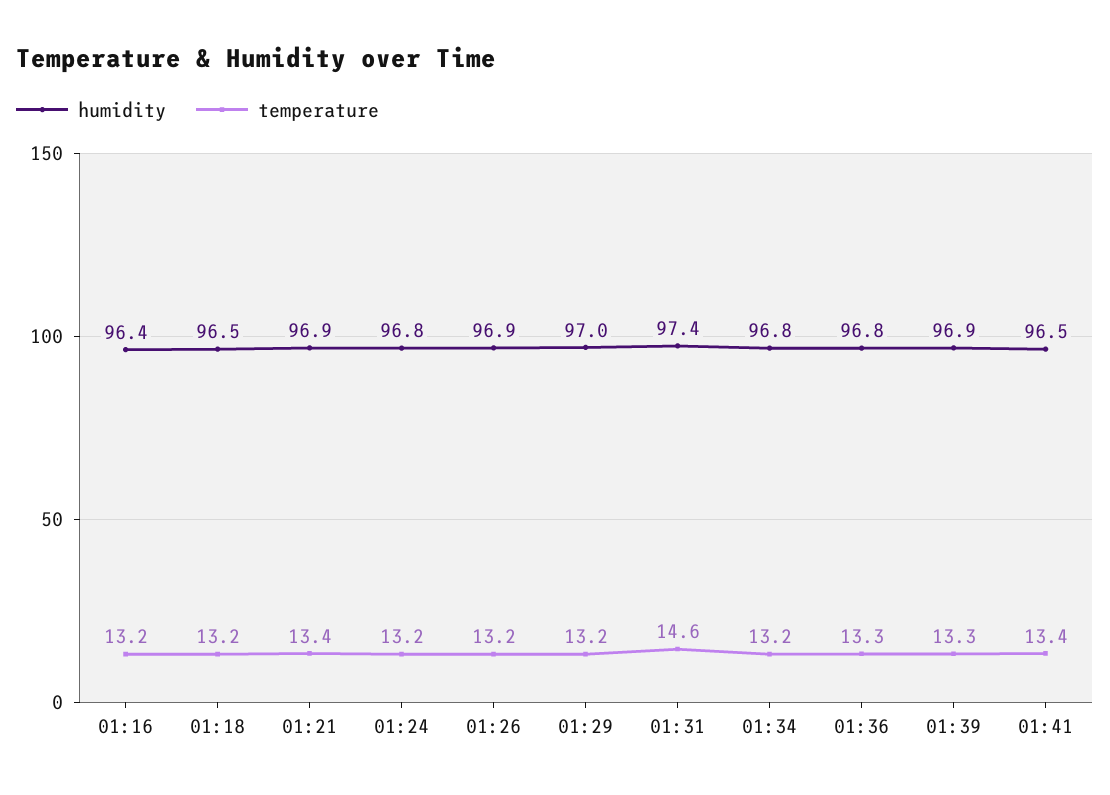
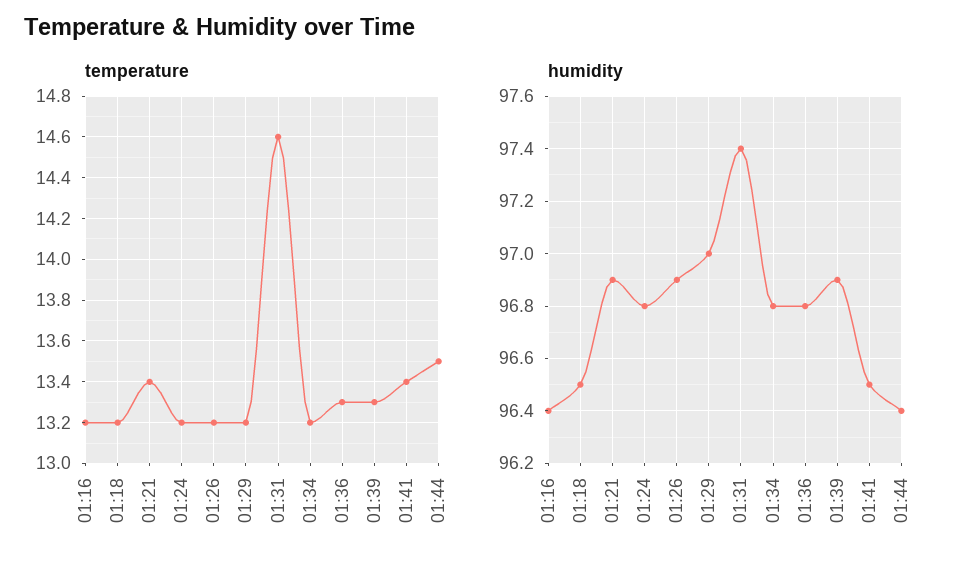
temperature, 01:44: none -> 13.5
humidity, 01:44: none -> 96.4

